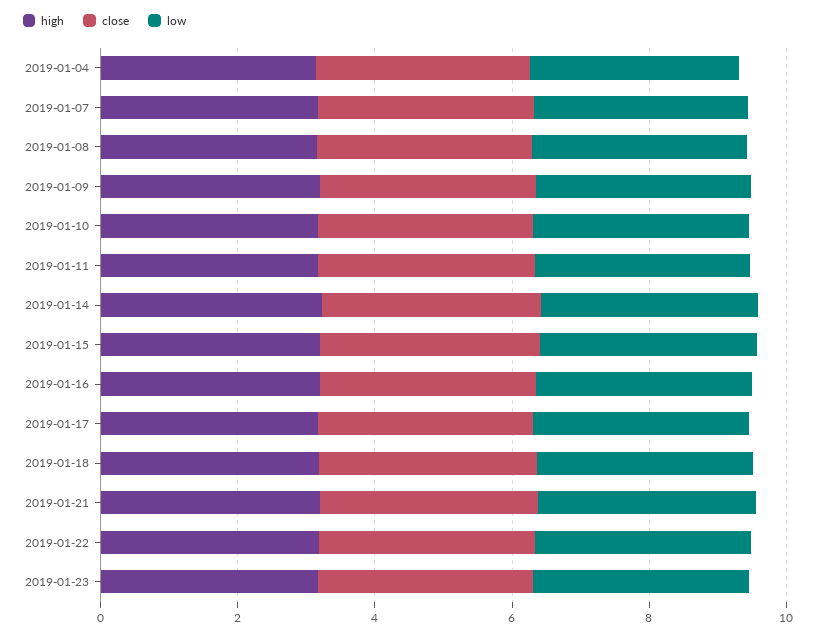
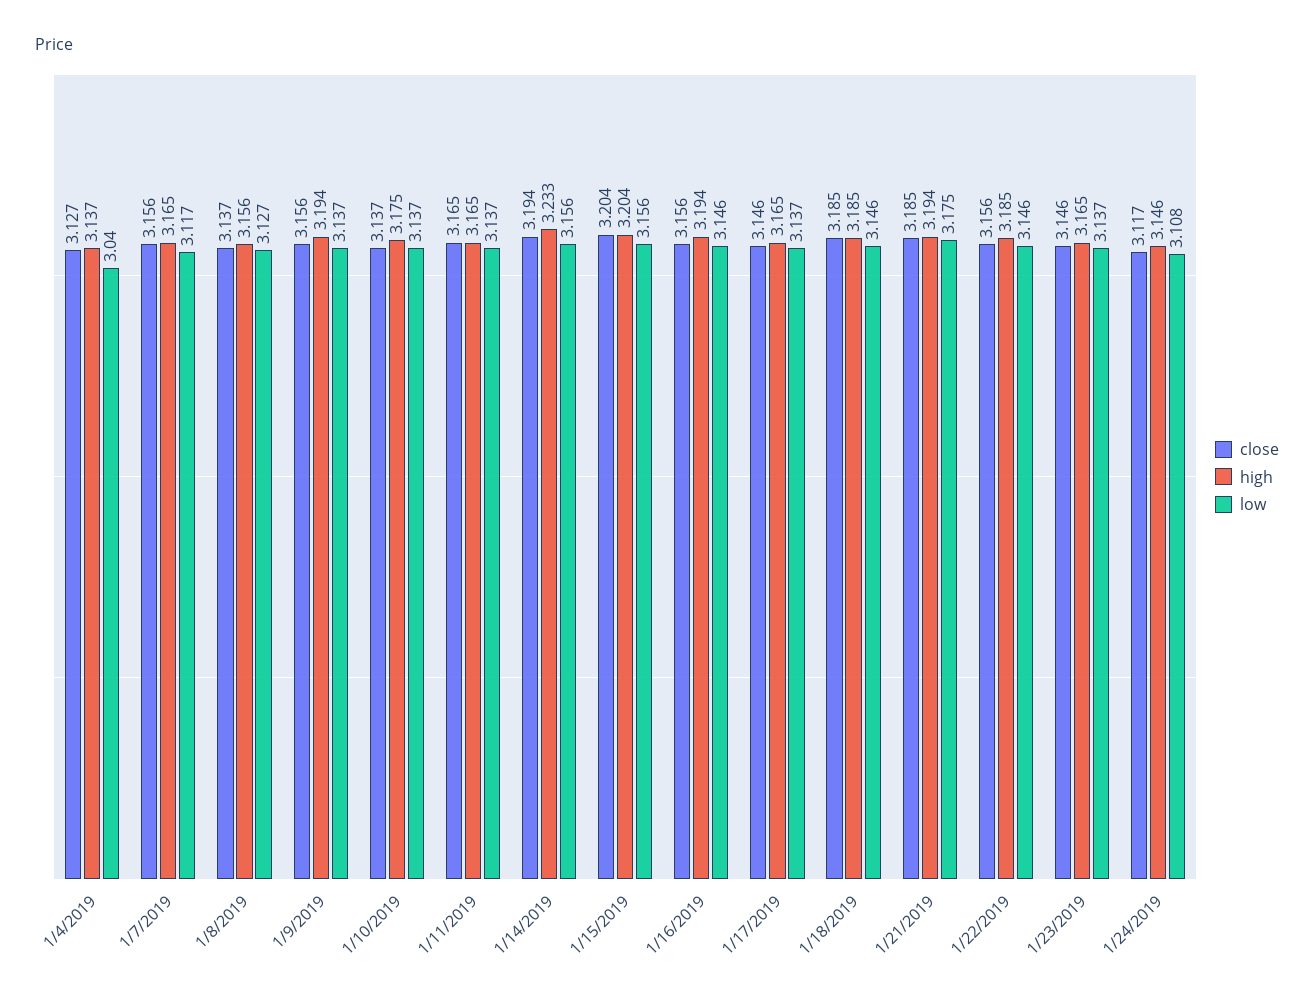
close, 1/24/2019: none -> 3.117
high, 1/24/2019: none -> 3.146
low, 1/24/2019: none -> 3.108

